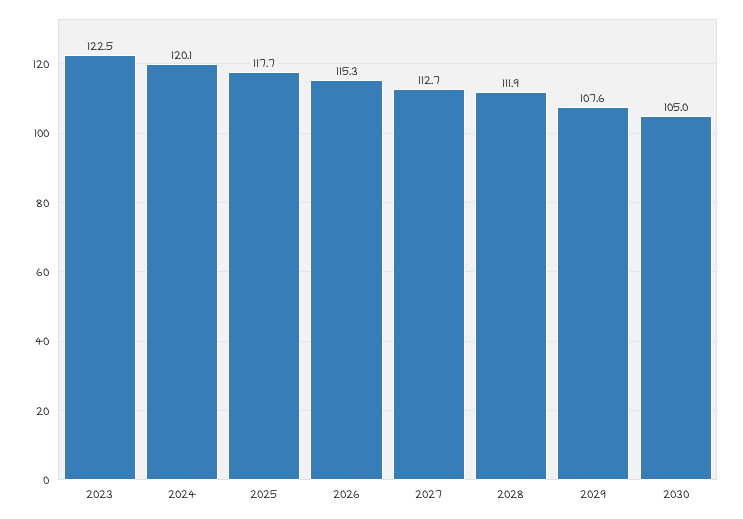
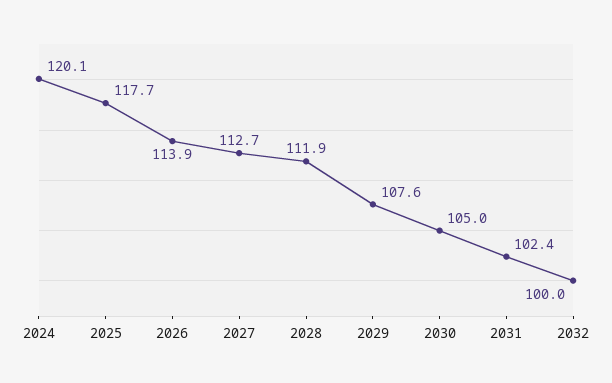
2023: 122.5 -> none
2026: 115.3 -> 113.9
2031: none -> 102.4
2032: none -> 100

